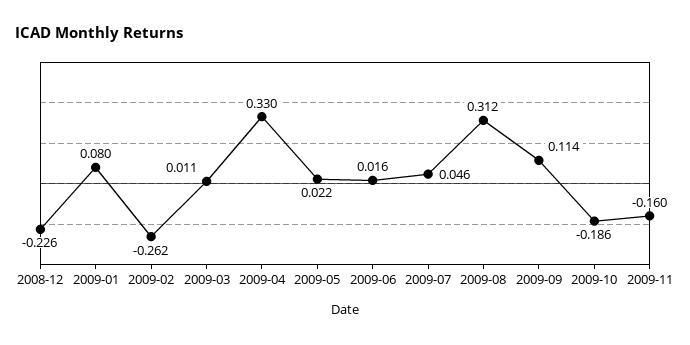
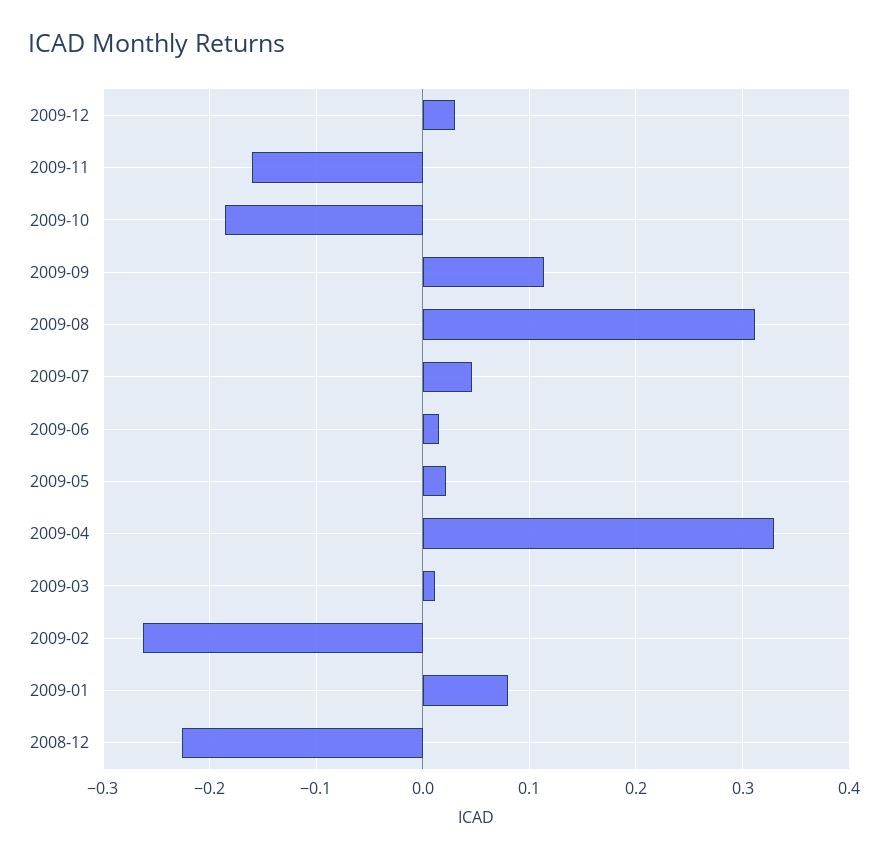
2009-12: none -> 0.03

